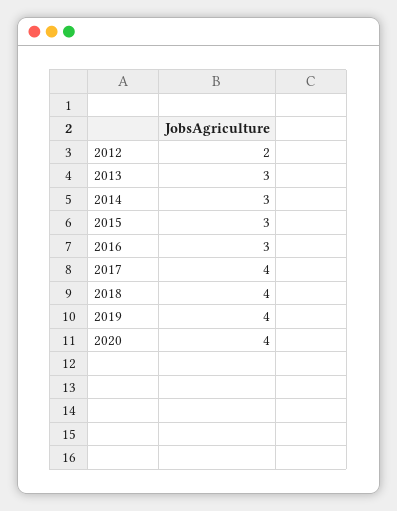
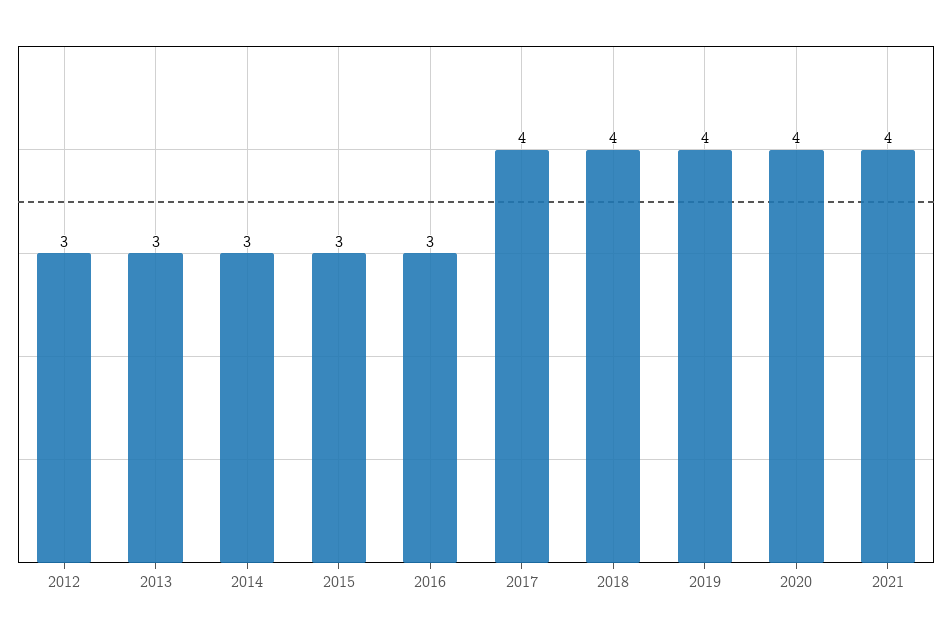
2012: 2 -> 3
2021: none -> 4

